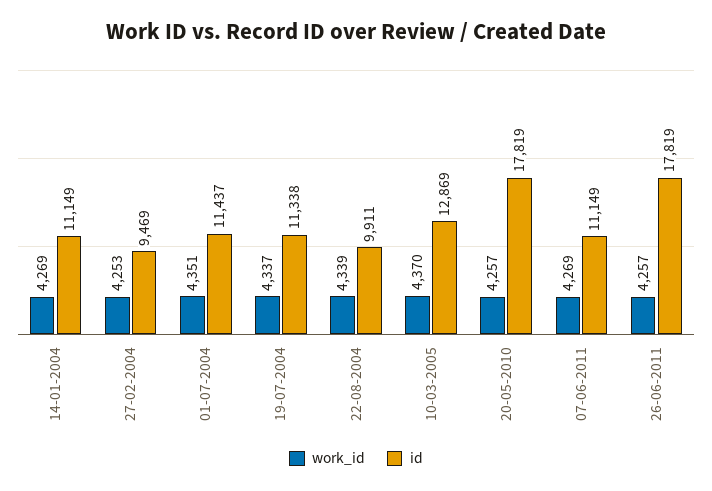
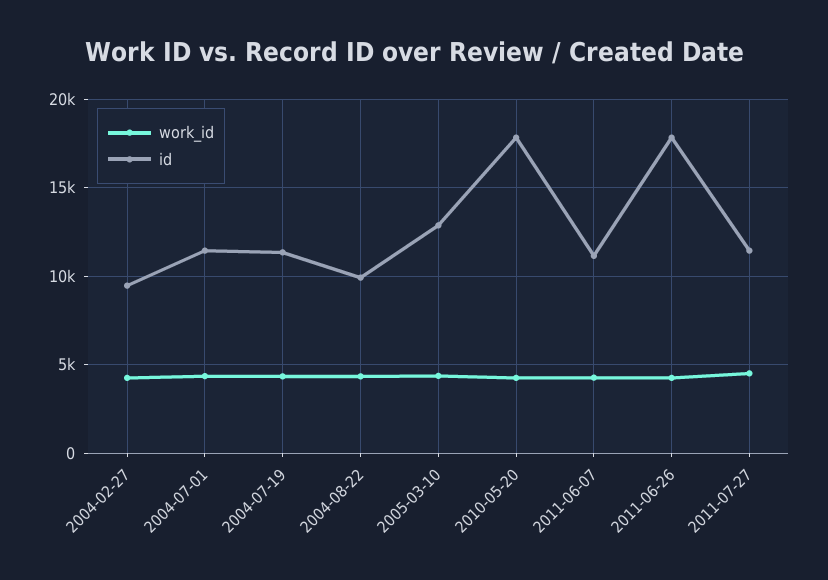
work_id, 14-01-2004: 4269 -> none
id, 14-01-2004: 11149 -> none
work_id, 2011-07-27: none -> 4500
id, 2011-07-27: none -> 11500

